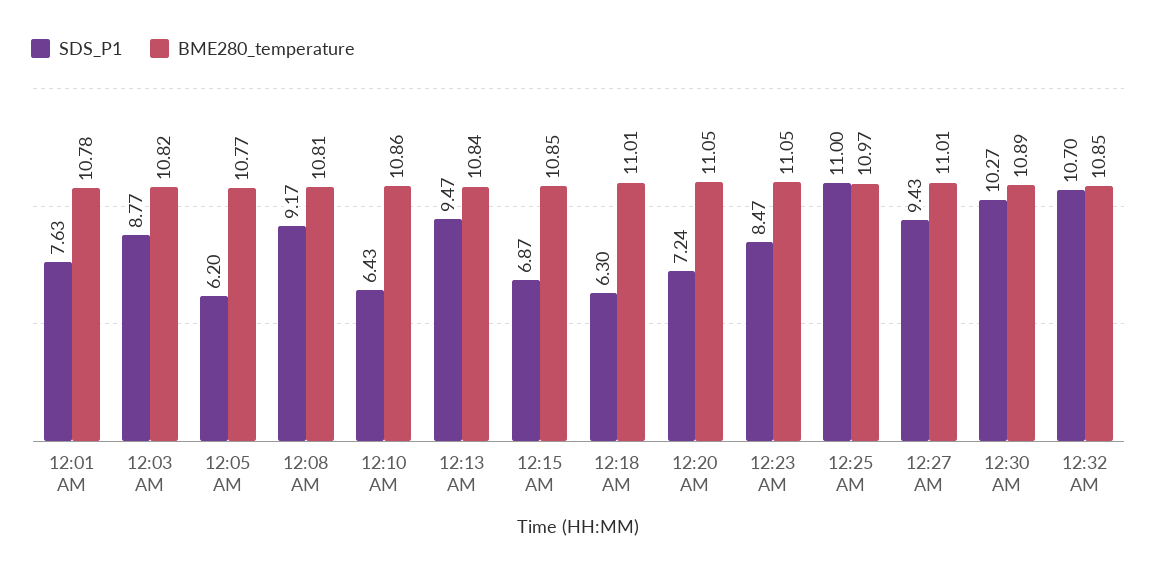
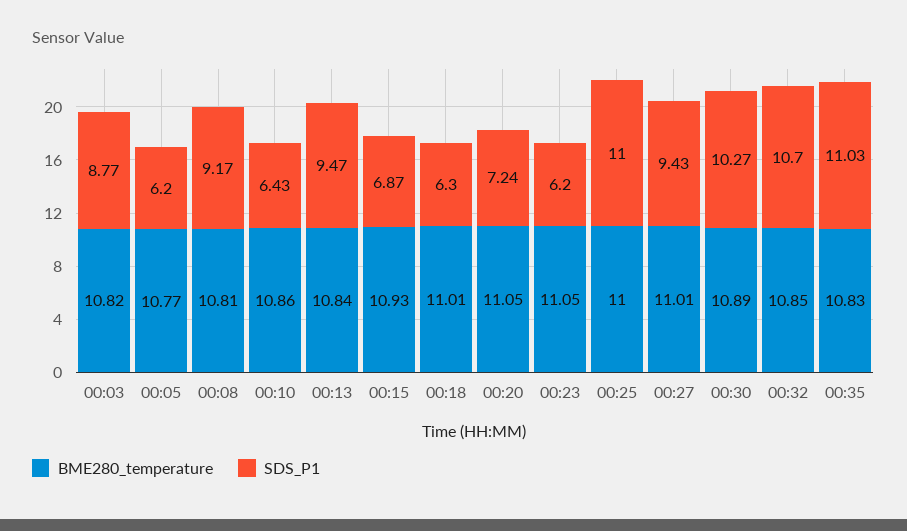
SDS_P1, 12:01 AM: 7.63 -> none
BME280_temperature, 12:01 AM: 10.78 -> none
BME280_temperature, 12:15 AM: 10.85 -> 10.93
SDS_P1, 12:23 AM: 8.47 -> 6.2
BME280_temperature, 12:25 AM: 10.97 -> 11
BME280_temperature, 00:35: none -> 10.83
SDS_P1, 00:35: none -> 11.03

